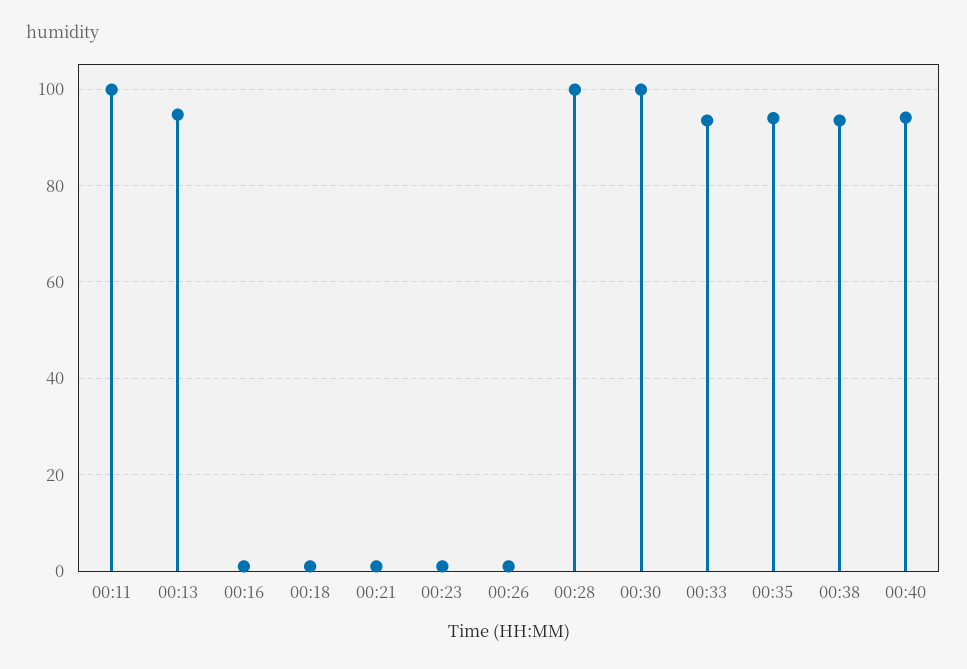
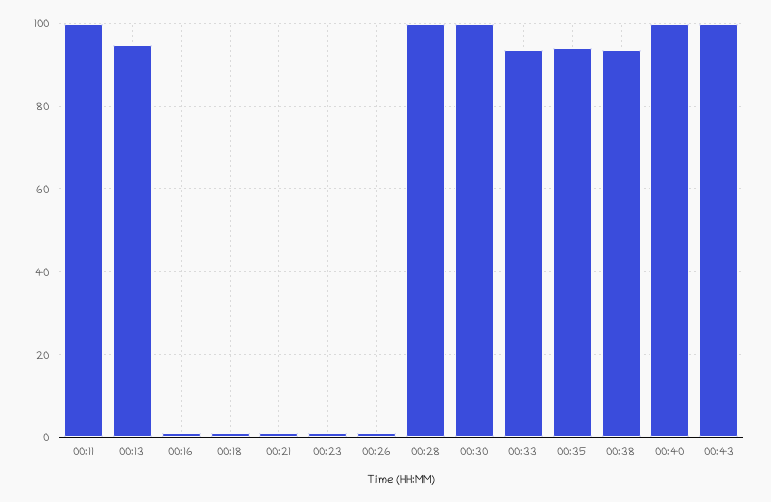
00:40: 94 -> 100
00:43: none -> 100

